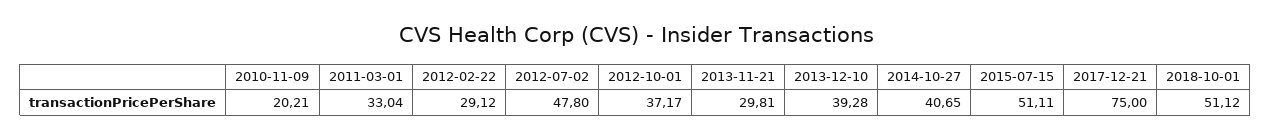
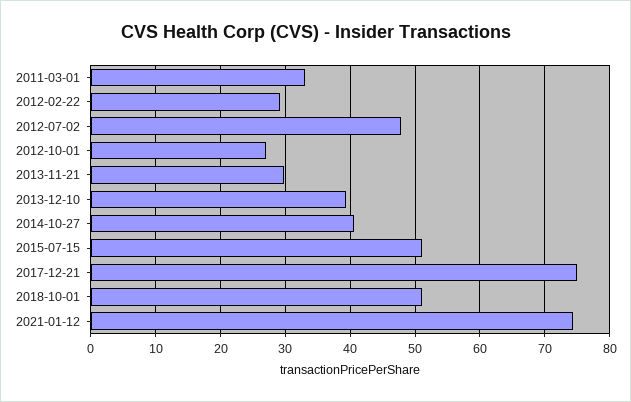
2010-11-09: 20.21 -> none
2012-10-01: 37.17 -> 27
2021-01-12: none -> 74

